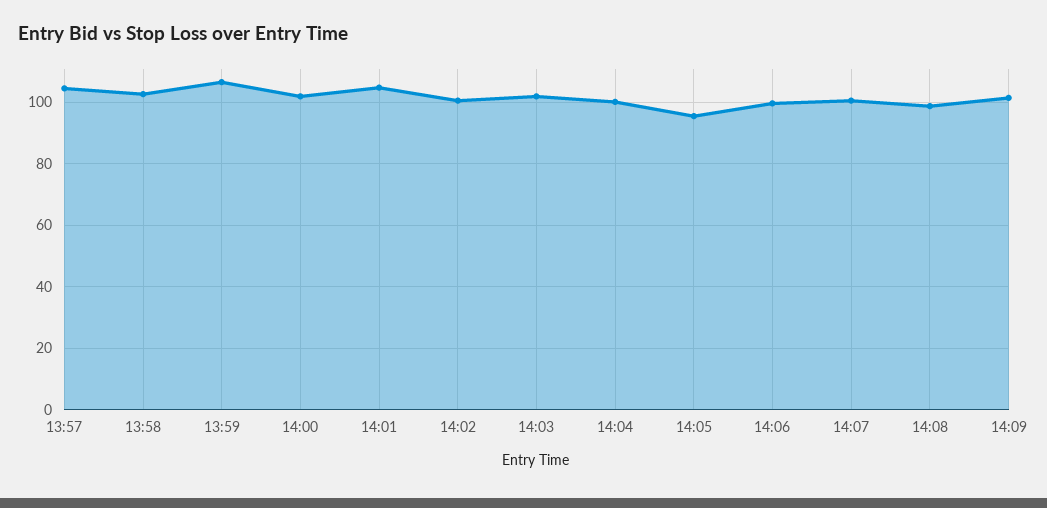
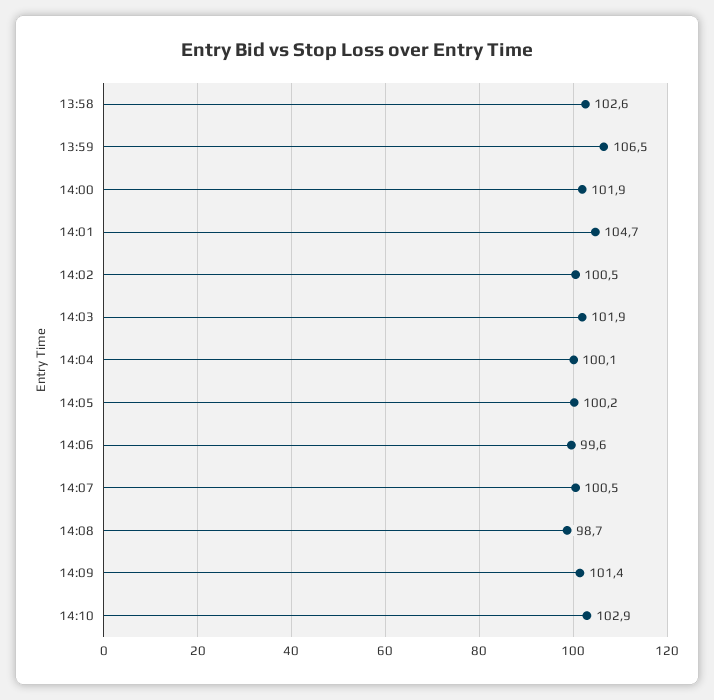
13:57: 104 -> none
14:05: 96 -> 100.2
14:10: none -> 102.9

